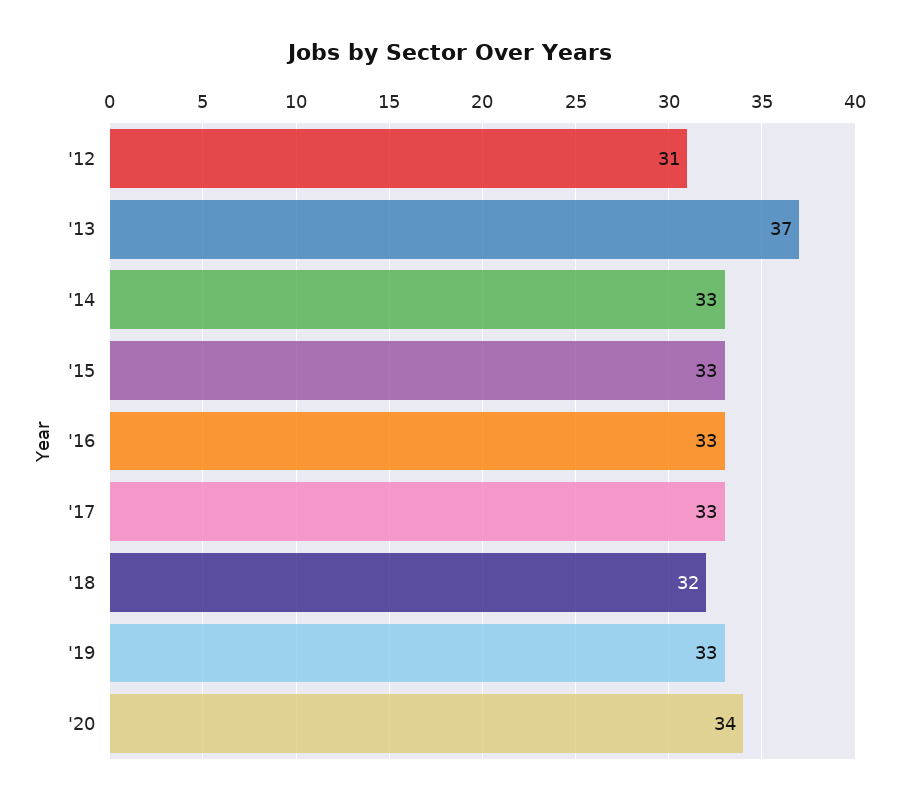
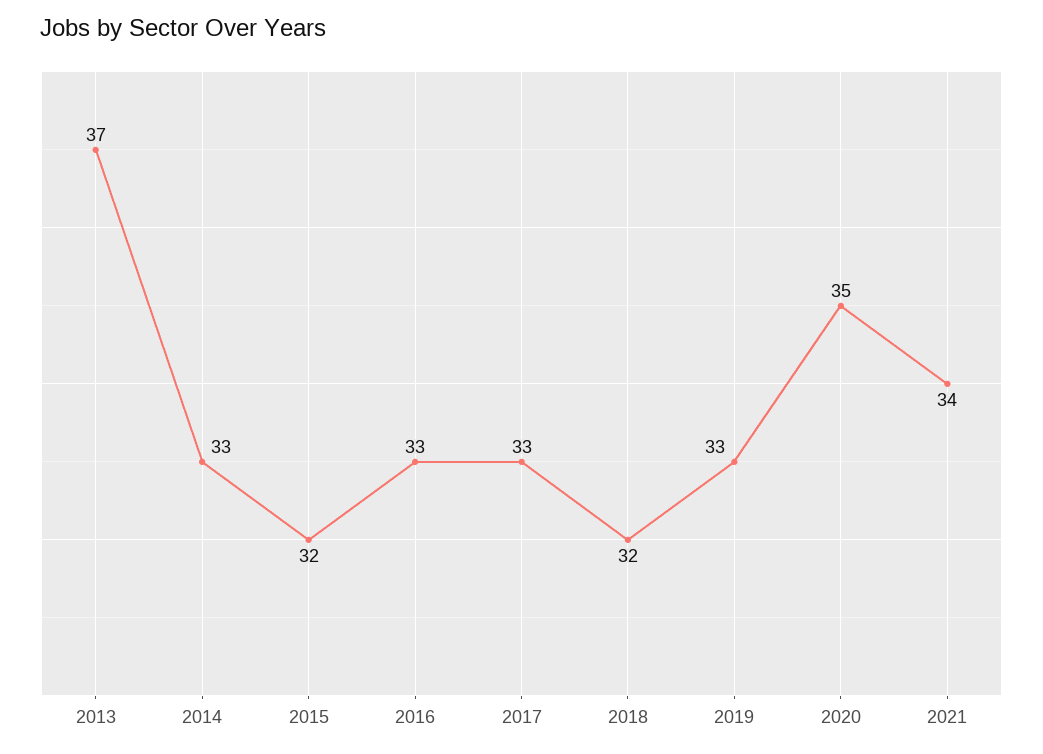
'12: 31 -> none
'15: 33 -> 32
'20: 34 -> 35
2021: none -> 34

